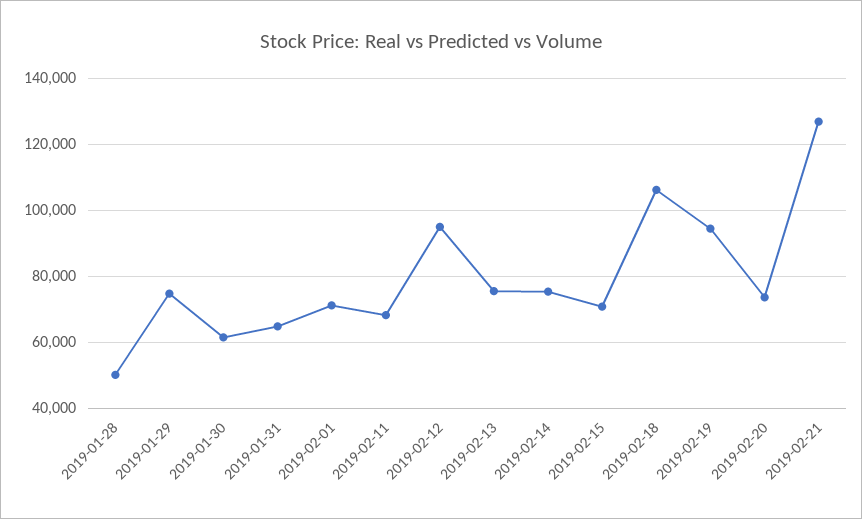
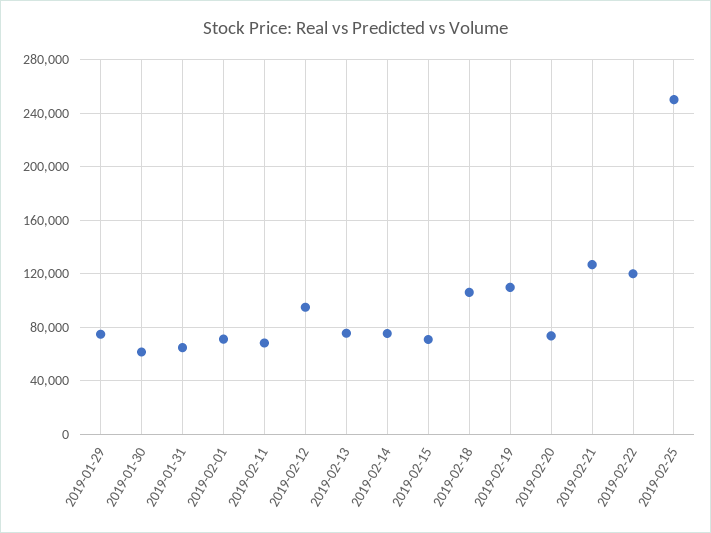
2019-01-28: 50000 -> none
2019-02-19: 94000 -> 110000
2019-02-22: none -> 120000
2019-02-25: none -> 250000

